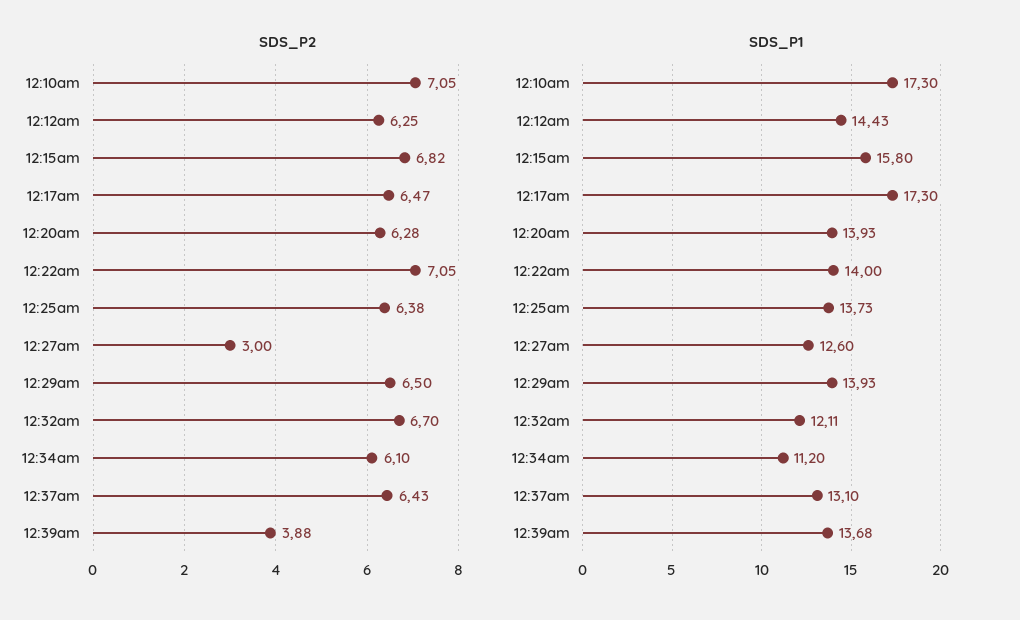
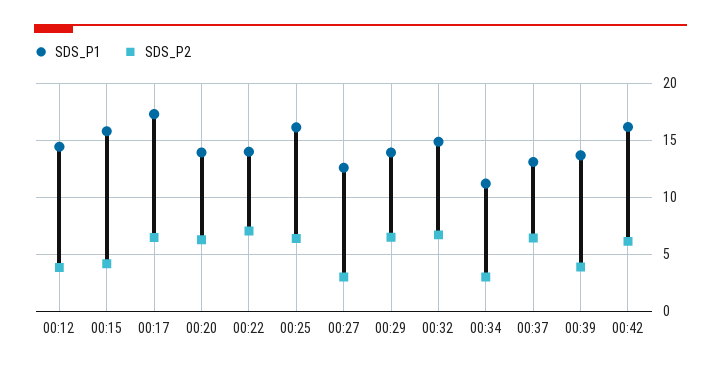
SDS_P2, 12:10am: 7.05 -> none
SDS_P2, 12:12am: 6.25 -> 4
SDS_P2, 12:15am: 6.82 -> 4
SDS_P2, 12:34am: 6.1 -> 3
SDS_P1, 12:10am: 17.3 -> none
SDS_P1, 12:25am: 13.73 -> 16
SDS_P1, 12:32am: 12.11 -> 15
SDS_P1, 00:42: none -> 16
SDS_P2, 00:42: none -> 6

